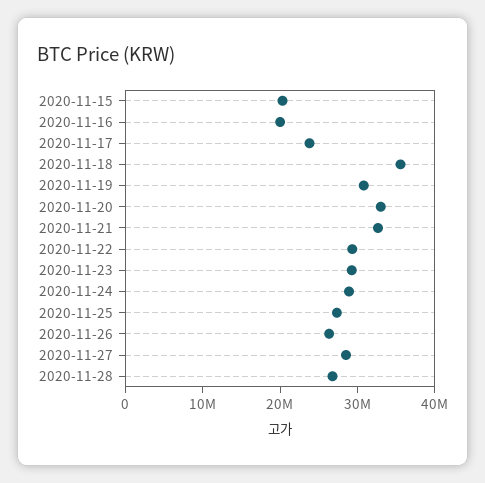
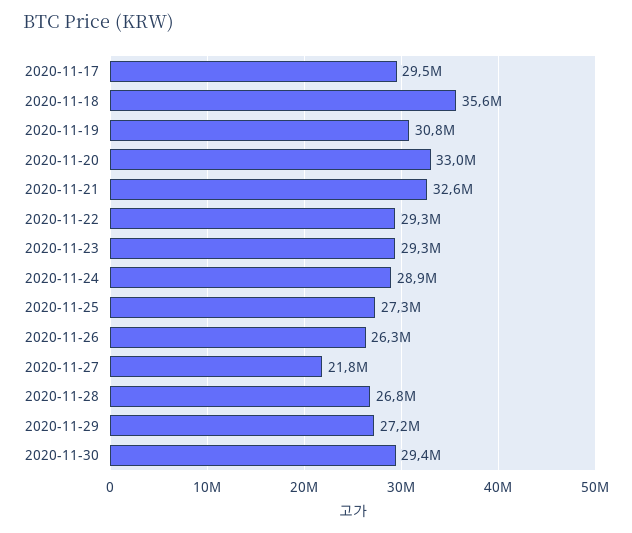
2020-11-15: 20000000 -> none
2020-11-16: 20000000 -> none
2020-11-17: 24000000 -> 29500000
2020-11-27: 28000000 -> 21800000
2020-11-29: none -> 27200000
2020-11-30: none -> 29400000

